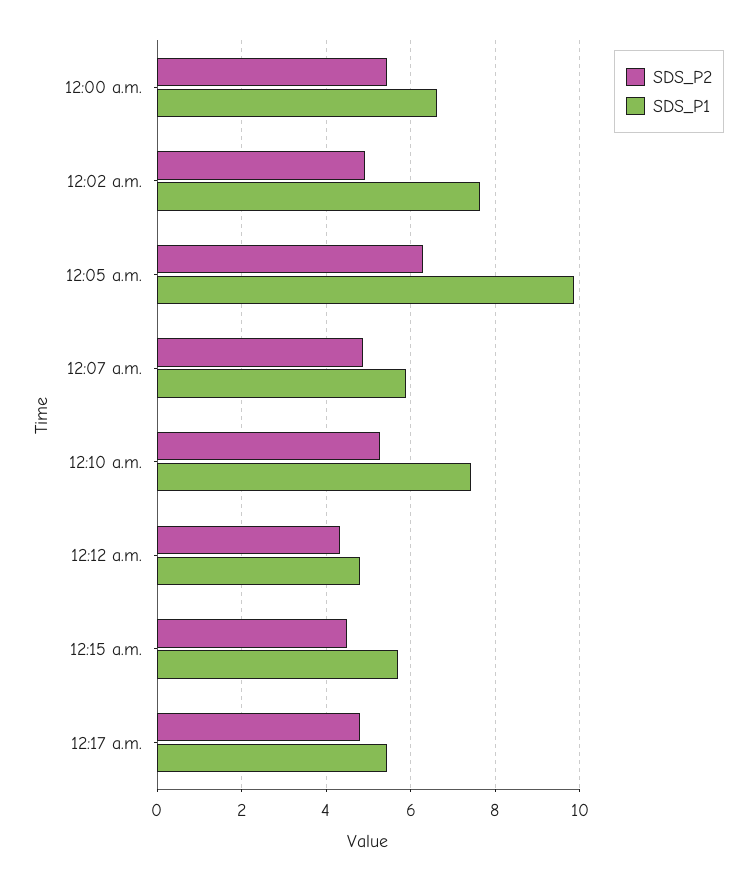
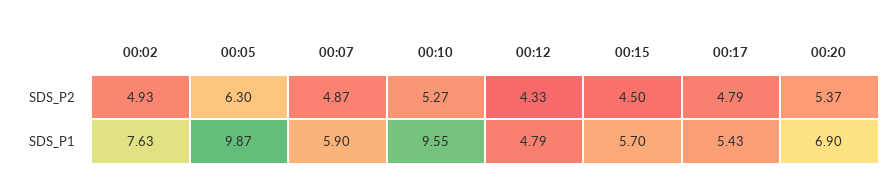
SDS_P2, 12:00 a.m.: 5.4 -> none
SDS_P1, 12:00 a.m.: 6.6 -> none
SDS_P1, 12:10 a.m.: 7.4 -> 9.55
SDS_P2, 00:20: none -> 5.37
SDS_P1, 00:20: none -> 6.9

